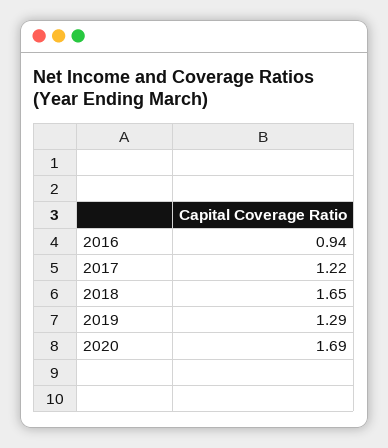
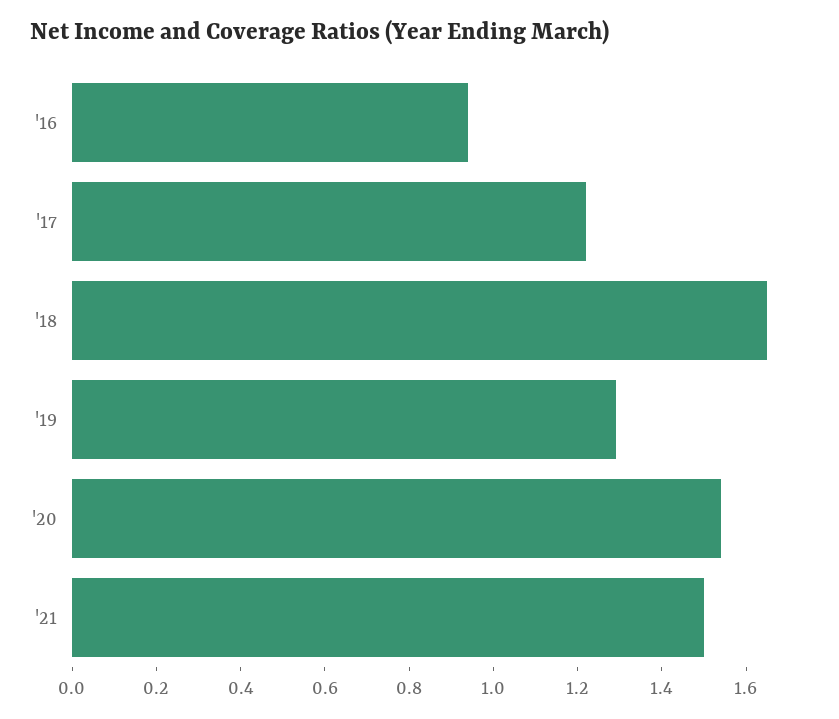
2020: 1.69 -> 1.55
'21: none -> 1.5

